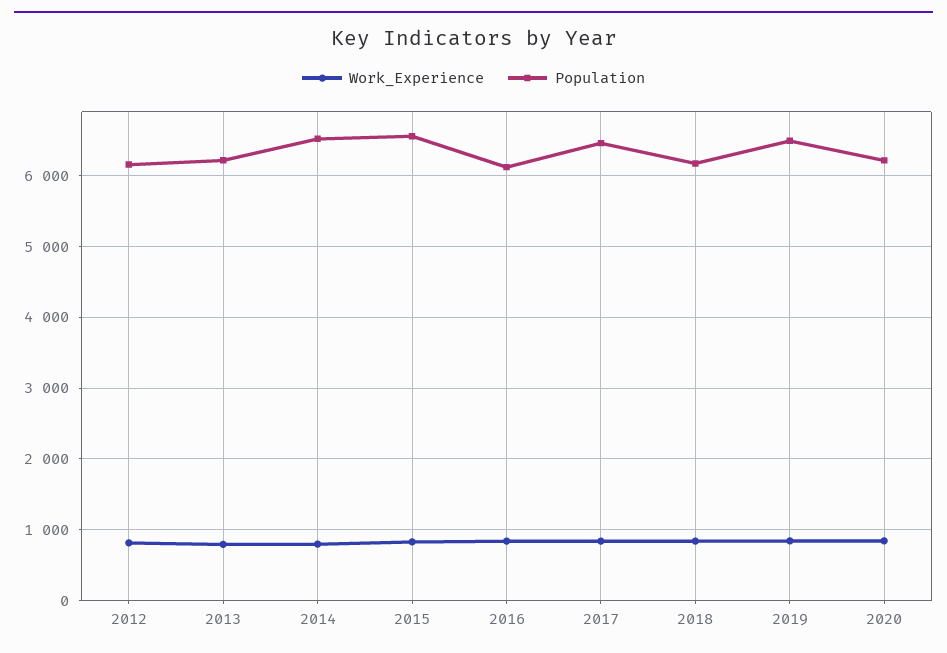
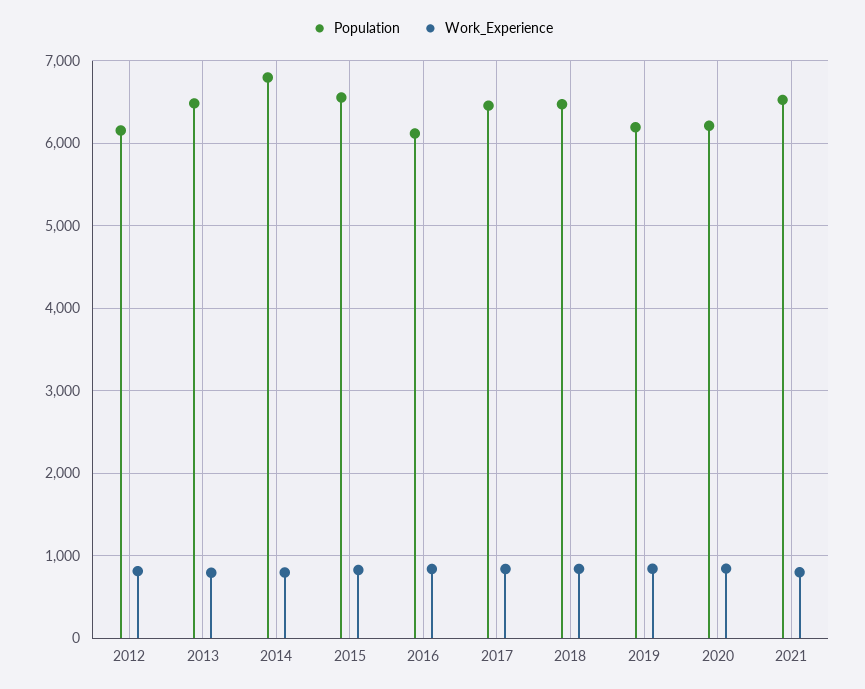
Population, 2013: 6200 -> 6500
Population, 2014: 6500 -> 6800
Population, 2018: 6200 -> 6500
Population, 2019: 6500 -> 6200
Population, 2021: none -> 6500
Work_Experience, 2021: none -> 800

